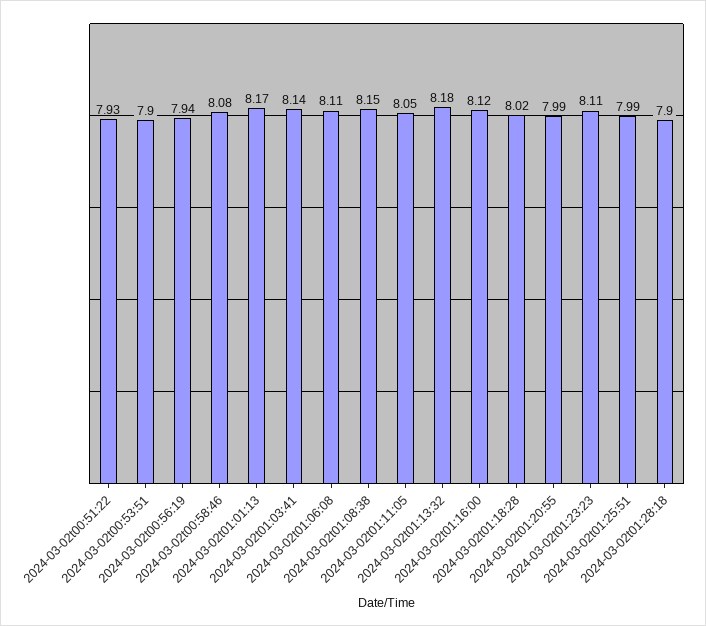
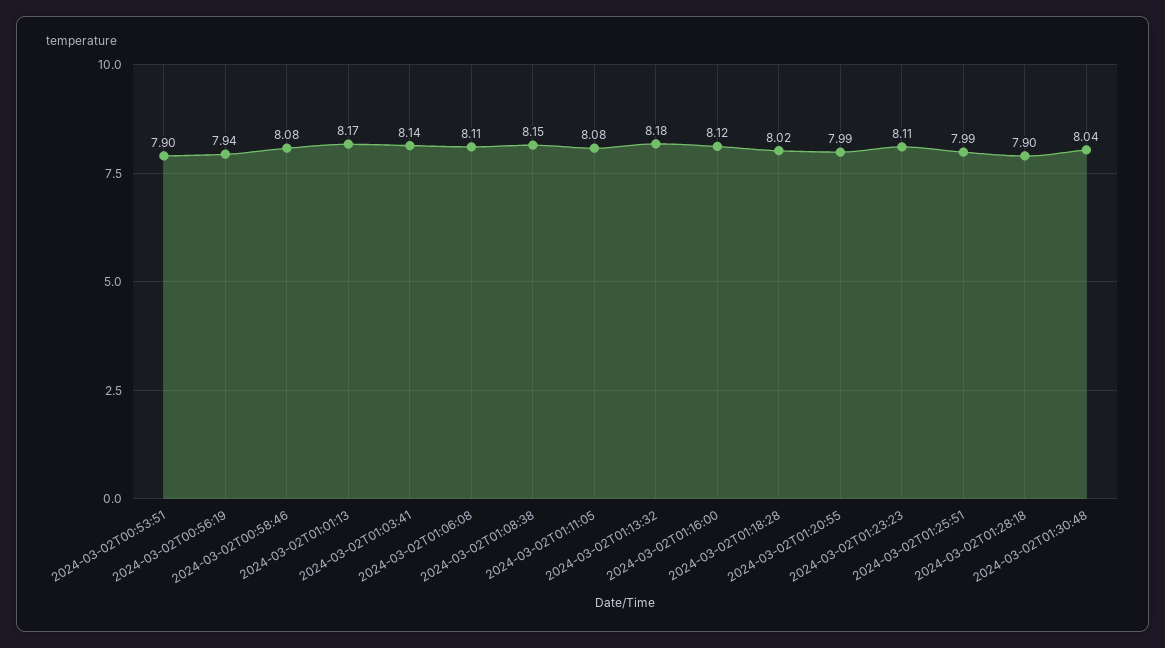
2024-03-02t00:51:22: 7.93 -> none
2024-03-02t01:11:05: 8.05 -> 8.08
2024-03-02T01:30:48: none -> 8.04

